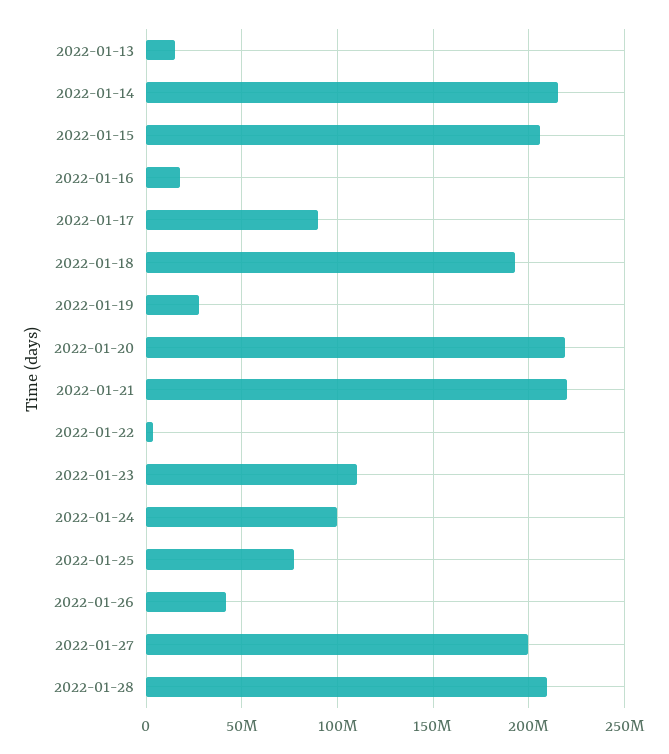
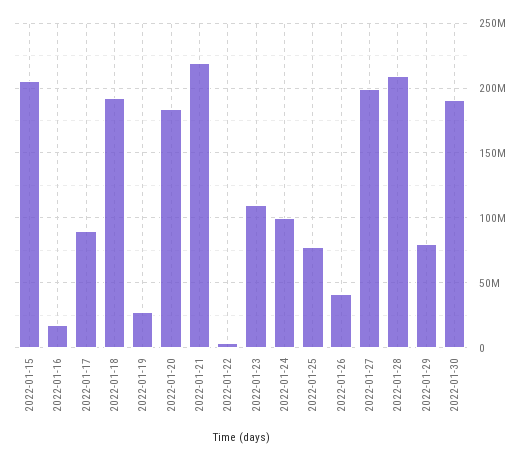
2022-01-13: 15000000 -> none
2022-01-14: 215000000 -> none
2022-01-20: 220000000 -> 185000000
2022-01-29: none -> 80000000
2022-01-30: none -> 190000000

